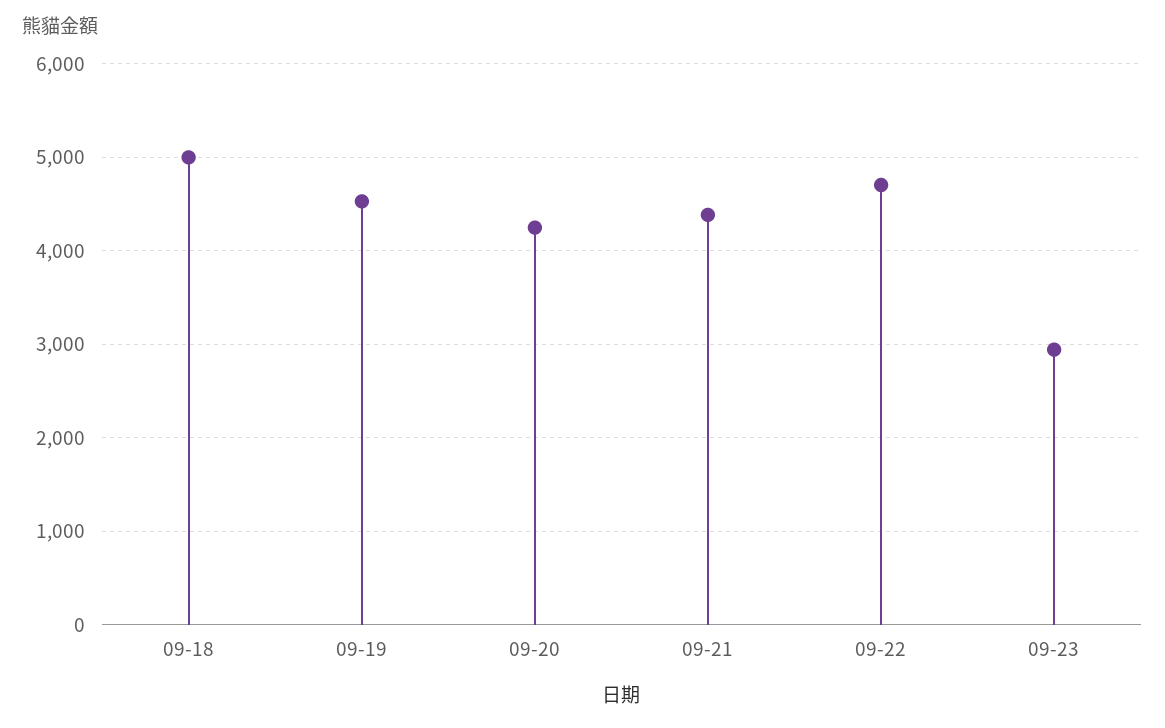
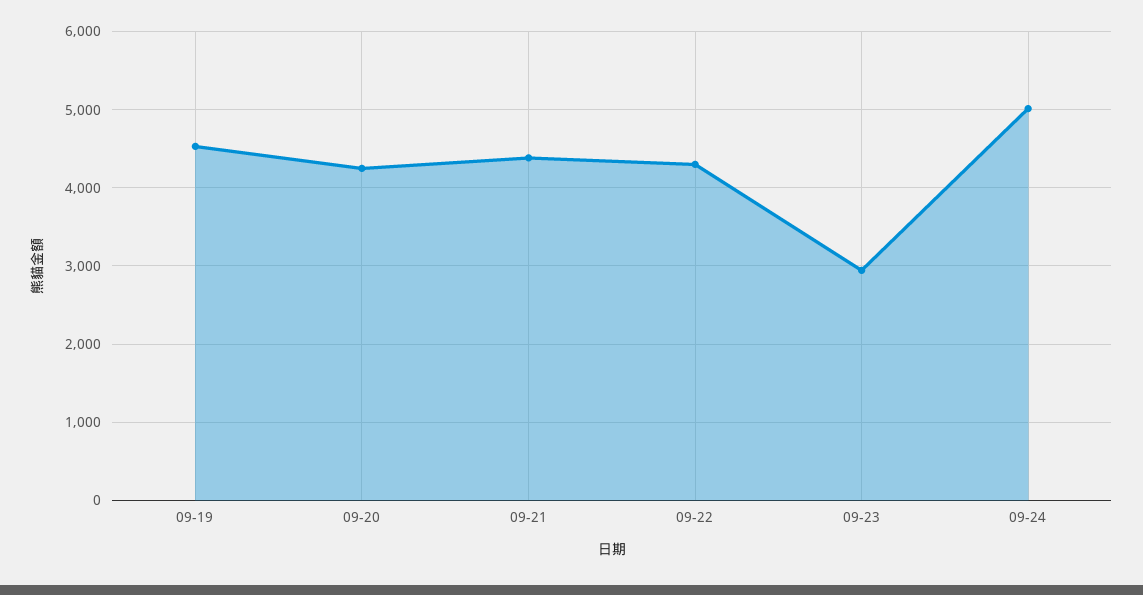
09-18: 5000 -> none
09-22: 4700 -> 4300
09-24: none -> 5000

